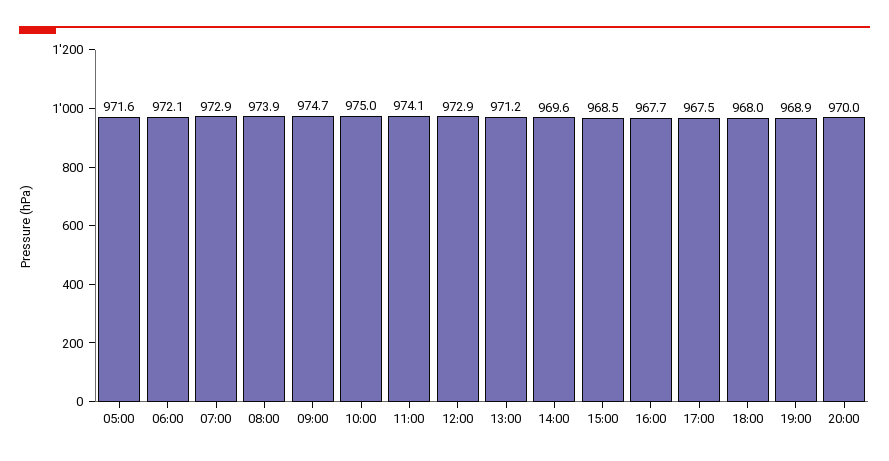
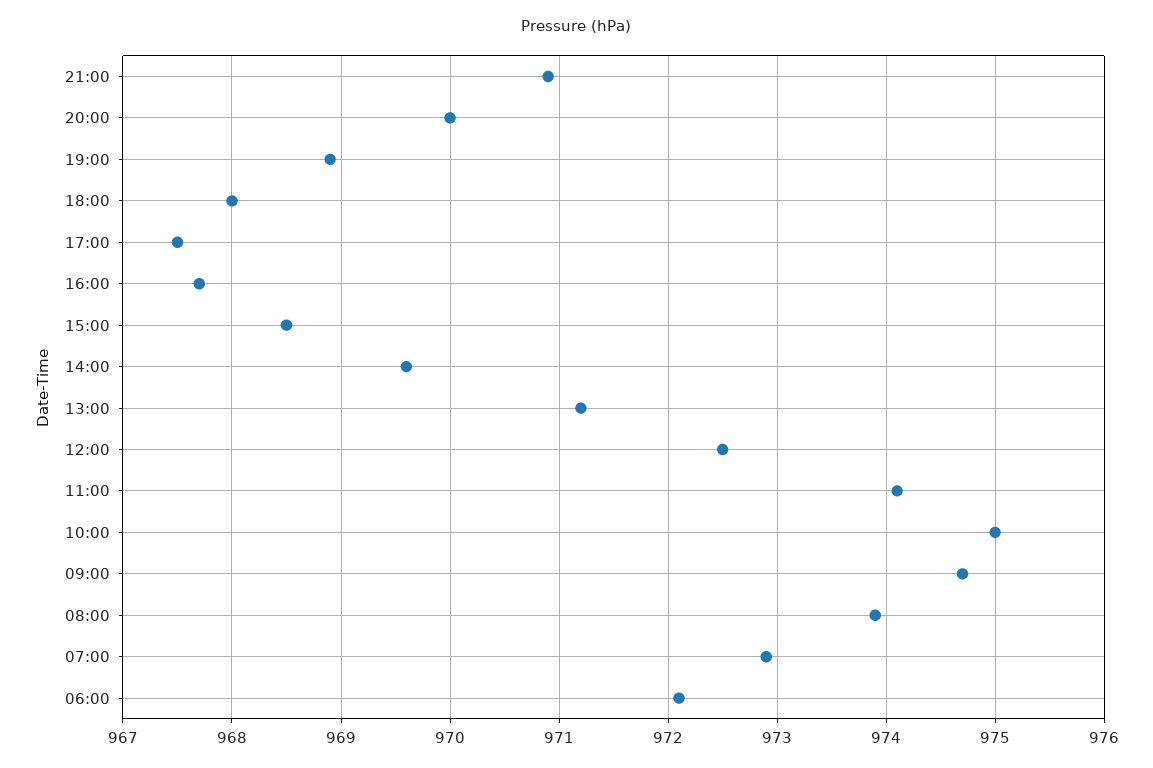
05:00: 971.6 -> none
12:00: 972.9 -> 972.5
21:00: none -> 970.9

